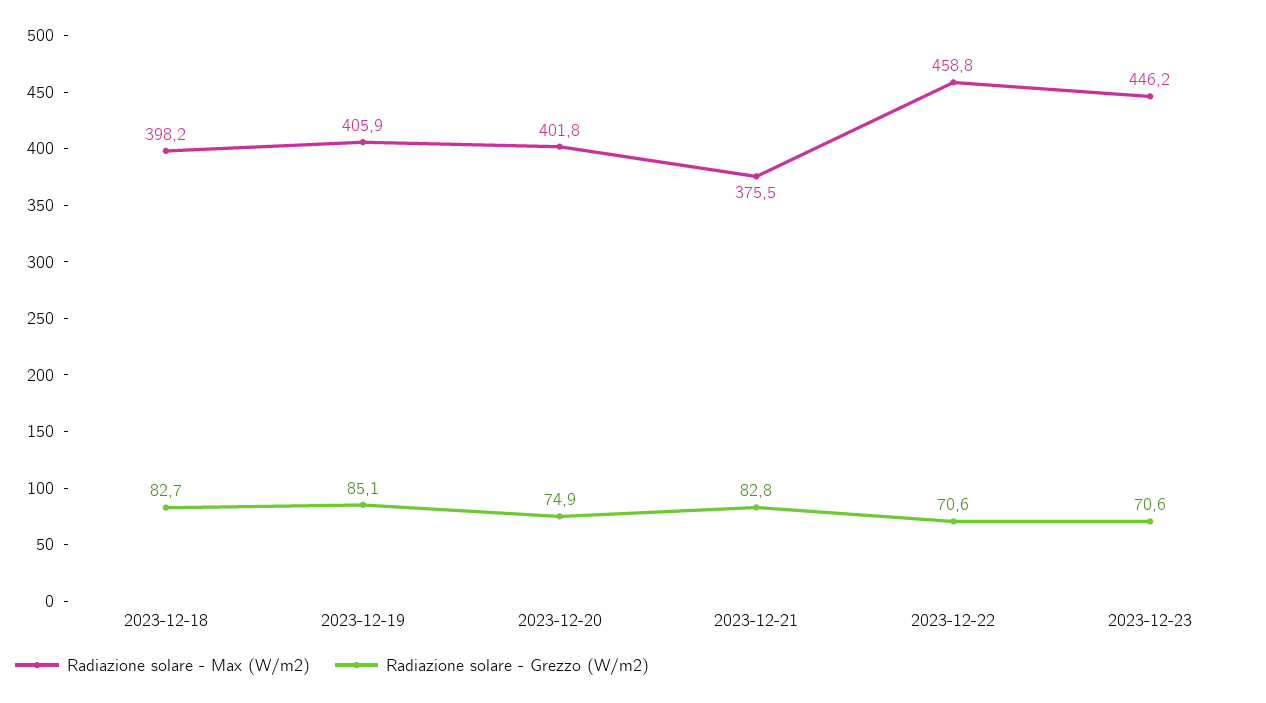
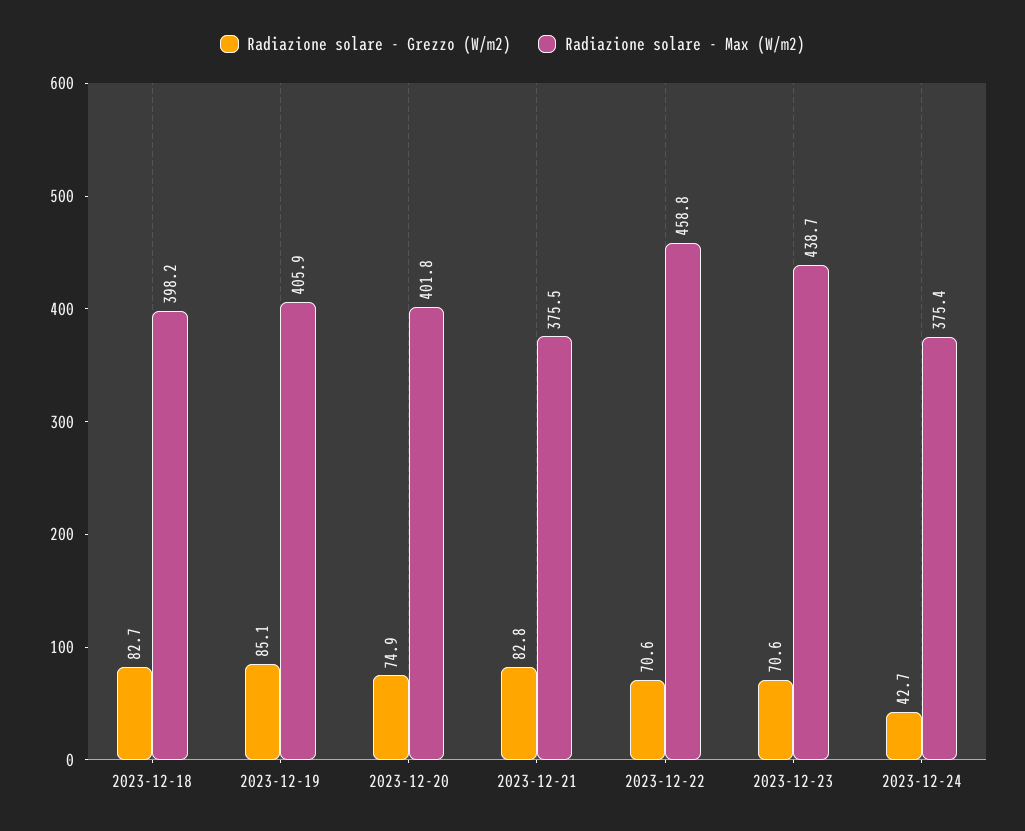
Radiazione solare - Max (W/m2), 2023-12-23: 446.2 -> 438.7
Radiazione solare - Grezzo (W/m2), 2023-12-24: none -> 42.7
Radiazione solare - Max (W/m2), 2023-12-24: none -> 375.4

